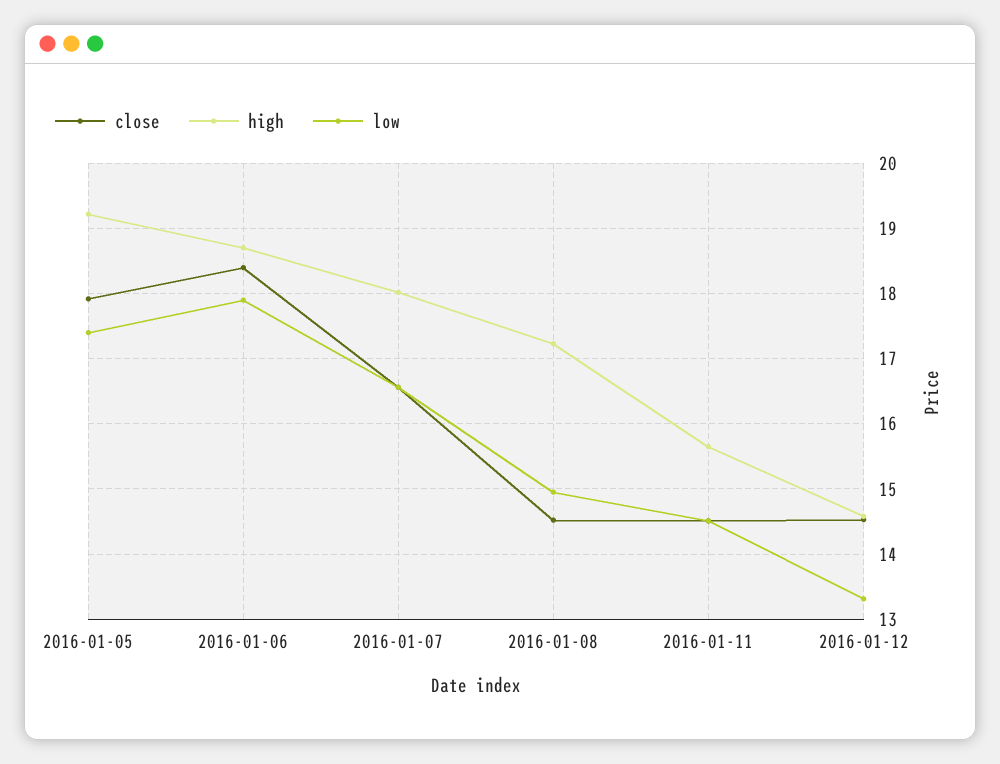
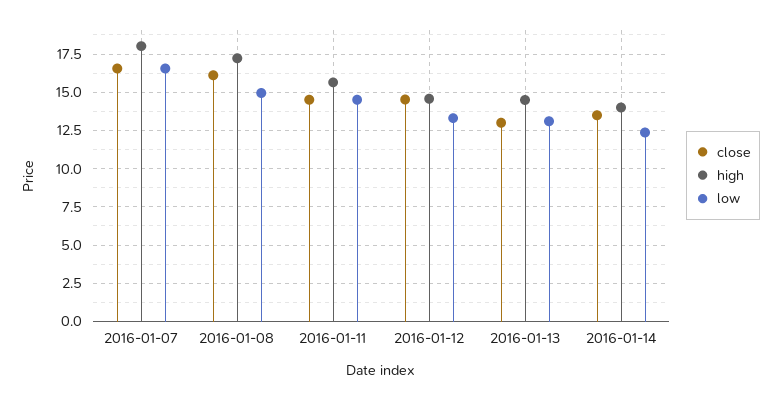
close, 2016-01-05: 17.9 -> none
high, 2016-01-05: 19.2 -> none
low, 2016-01-05: 17.4 -> none
close, 2016-01-06: 18.4 -> none
high, 2016-01-06: 18.7 -> none
low, 2016-01-06: 17.9 -> none
close, 2016-01-08: 14.5 -> 16
close, 2016-01-13: none -> 13
high, 2016-01-13: none -> 14.5
low, 2016-01-13: none -> 13
close, 2016-01-14: none -> 13.5
high, 2016-01-14: none -> 14
low, 2016-01-14: none -> 12.5

